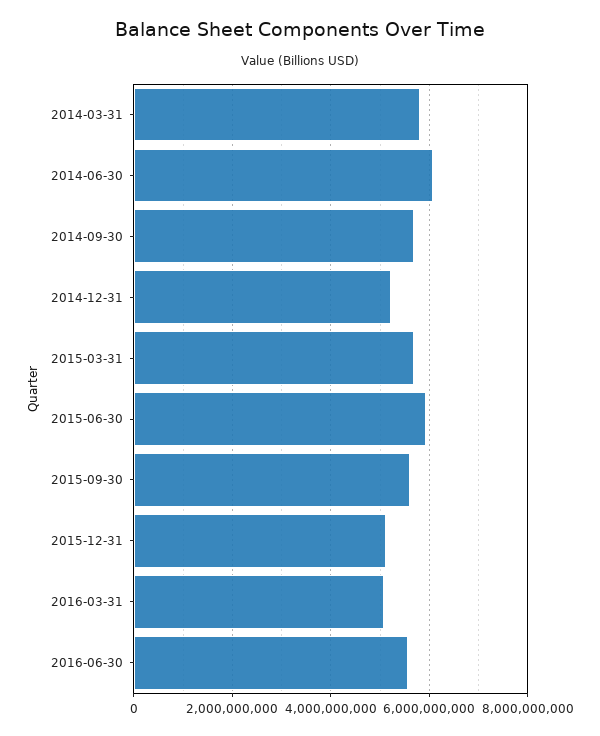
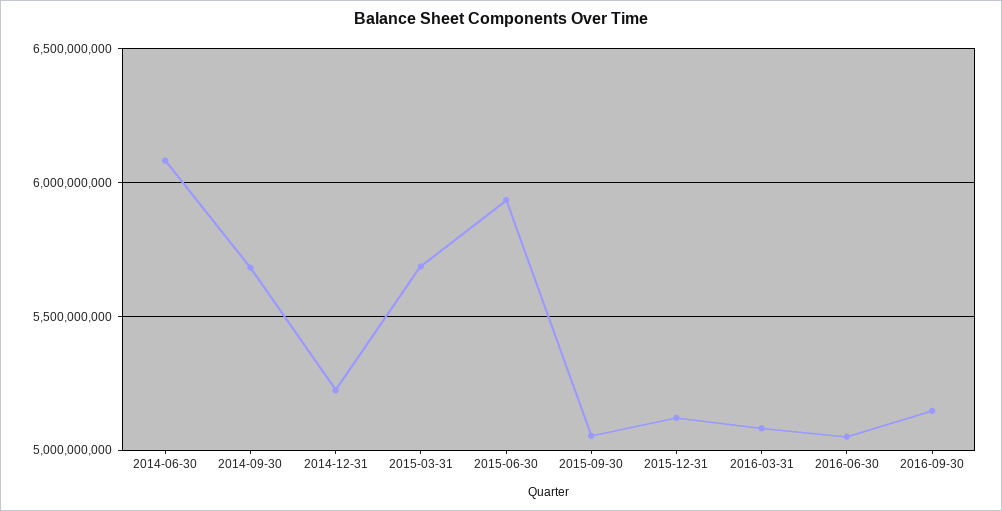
2014-03-31: 5800000000 -> none
2015-09-30: 5600000000 -> 5050000000
2016-06-30: 5600000000 -> 5050000000
2016-09-30: none -> 5150000000

